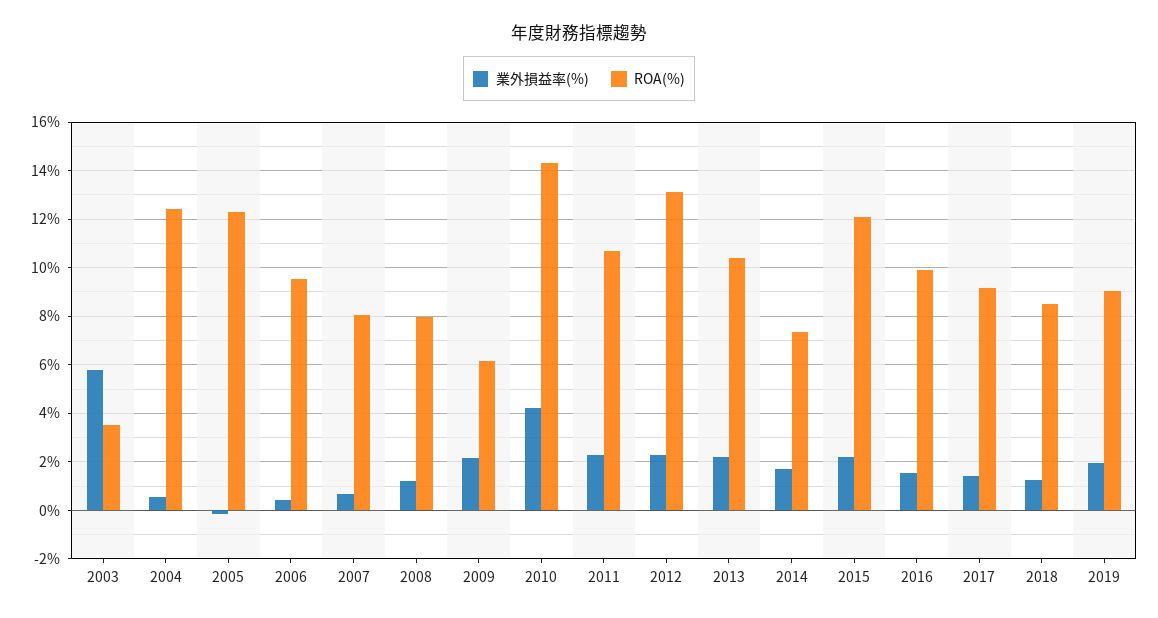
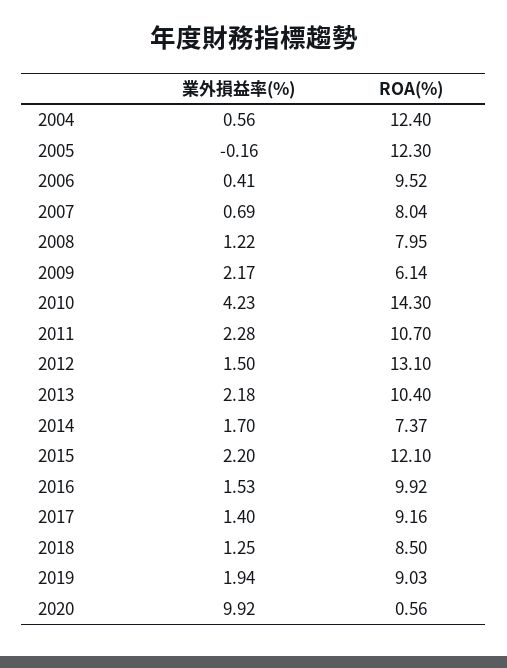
業外損益率(%), 2003: 5.75 -> none
ROA(%), 2003: 3.5 -> none
業外損益率(%), 2012: 2.25 -> 1.5
業外損益率(%), 2020: none -> 9.92
ROA(%), 2020: none -> 0.56

